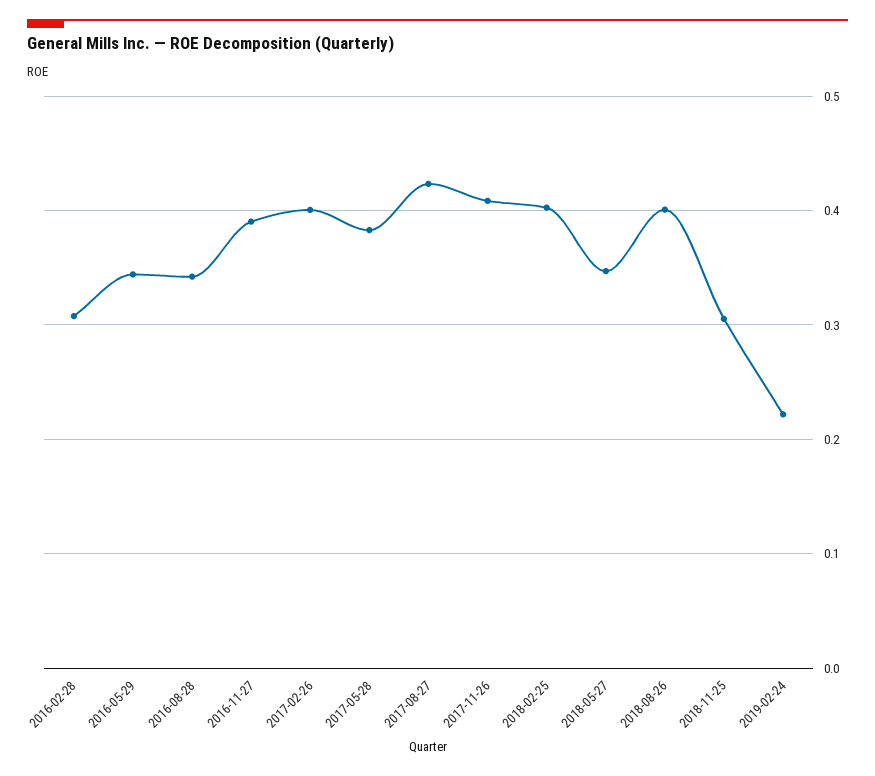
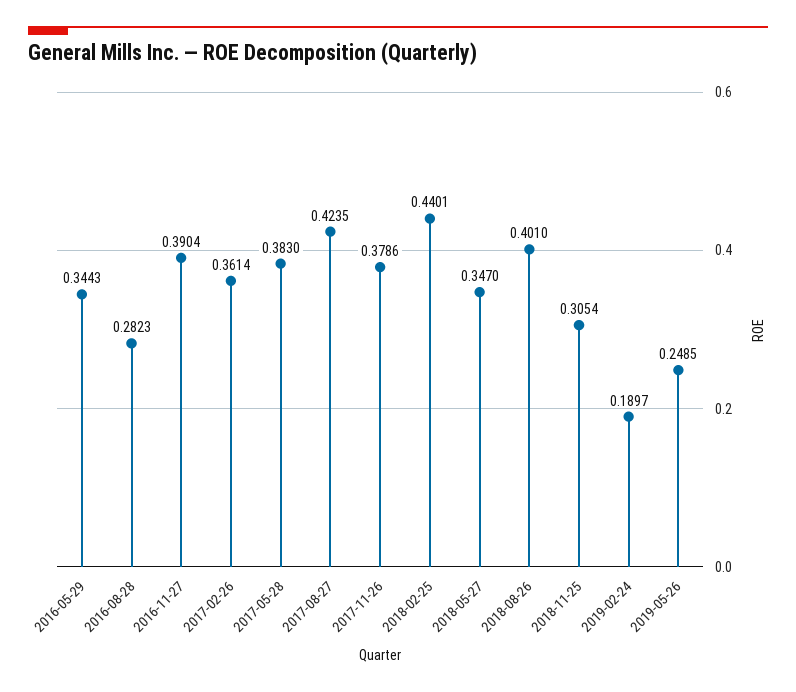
2016-02-28: 0.31 -> none
2016-08-28: 0.34 -> 0.2823
2017-02-26: 0.4 -> 0.3614
2017-11-26: 0.41 -> 0.3786
2018-02-25: 0.4 -> 0.4401
2019-02-24: 0.22 -> 0.1897
2019-05-26: none -> 0.2485

